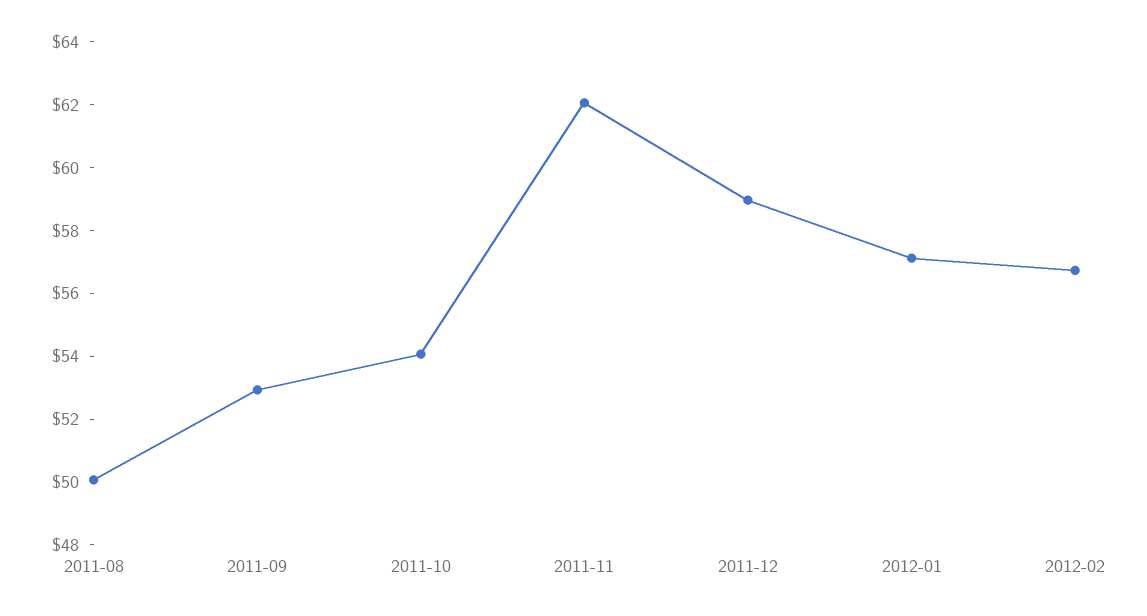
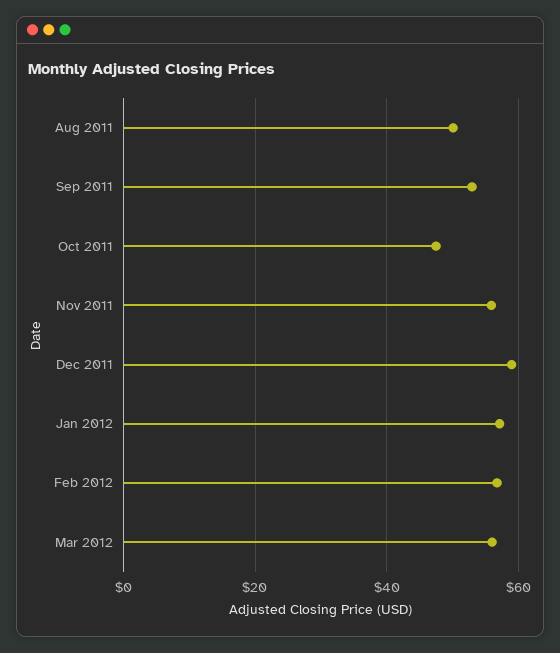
2011-10: 54 -> 48
2011-11: 62 -> 56
Mar 2012: none -> 56

